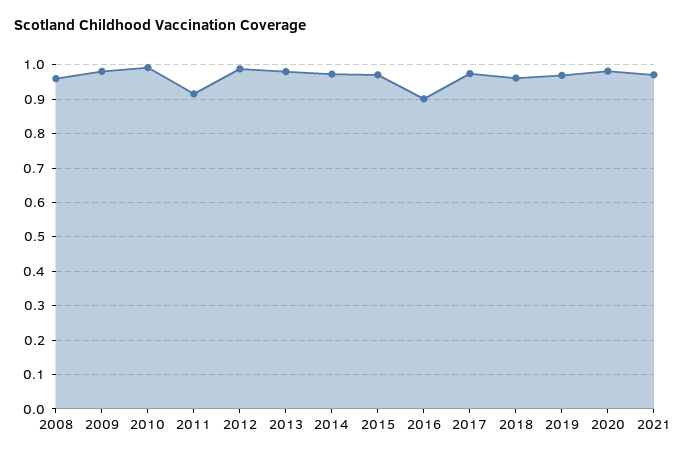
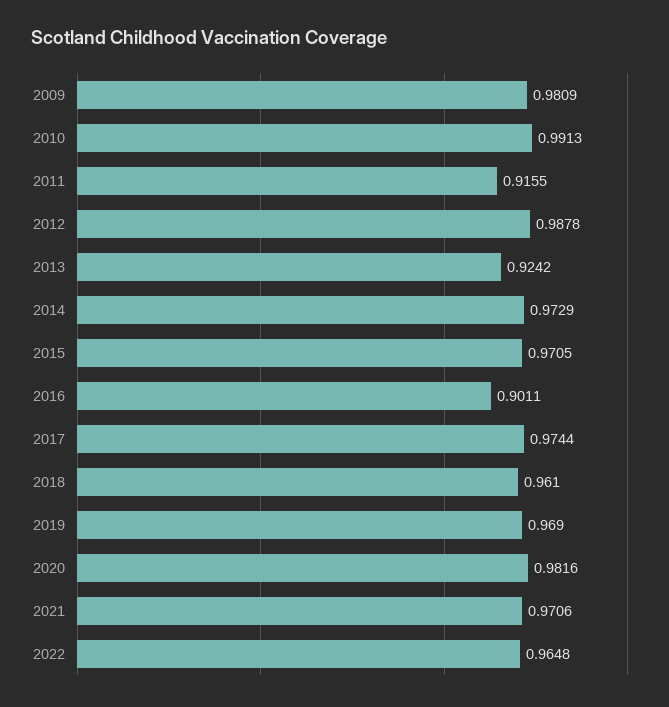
2008: 0.96 -> none
2013: 0.98 -> 0.9242
2022: none -> 0.9648

